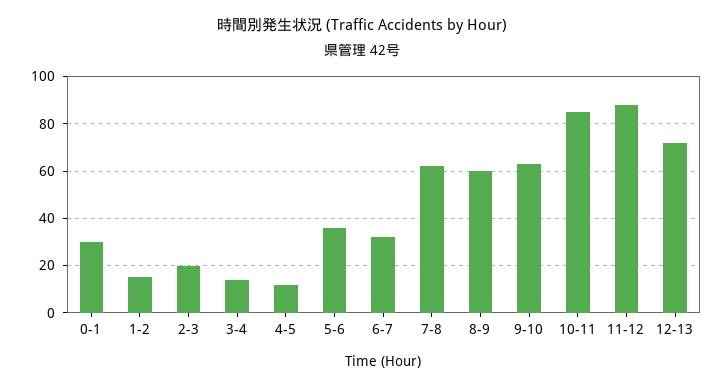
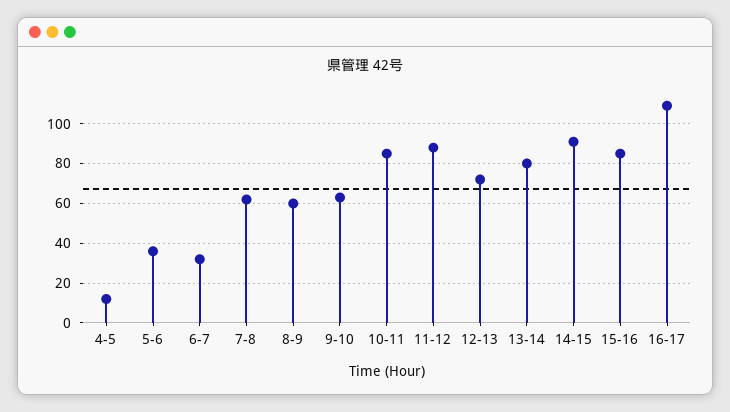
0-1: 30 -> none
1-2: 15 -> none
2-3: 20 -> none
3-4: 15 -> none
13-14: none -> 80
14-15: none -> 90
15-16: none -> 85
16-17: none -> 110

